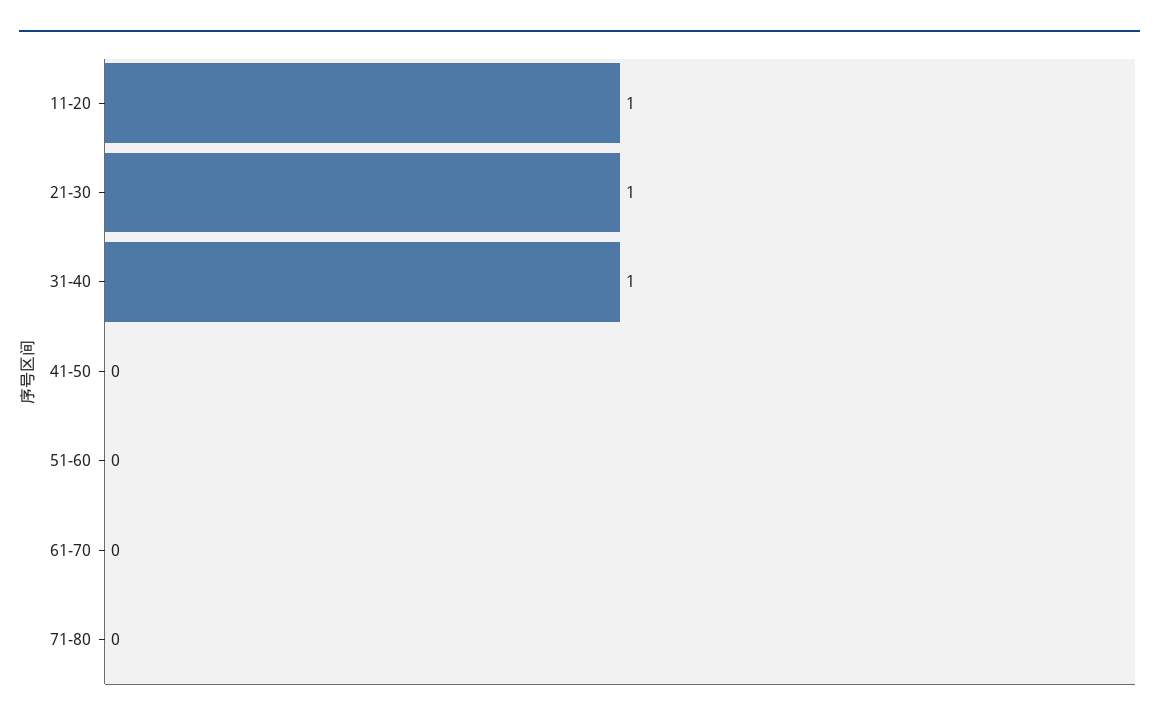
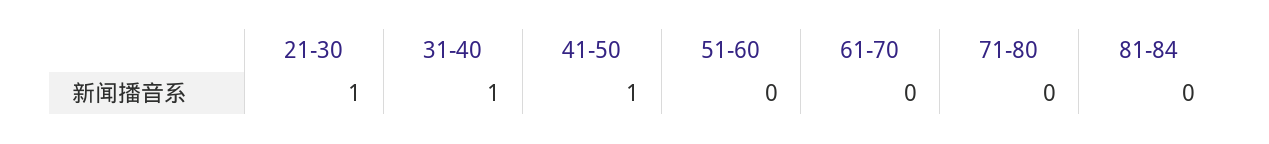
11-20: 1 -> none
41-50: 0 -> 1
81-84: none -> 0

